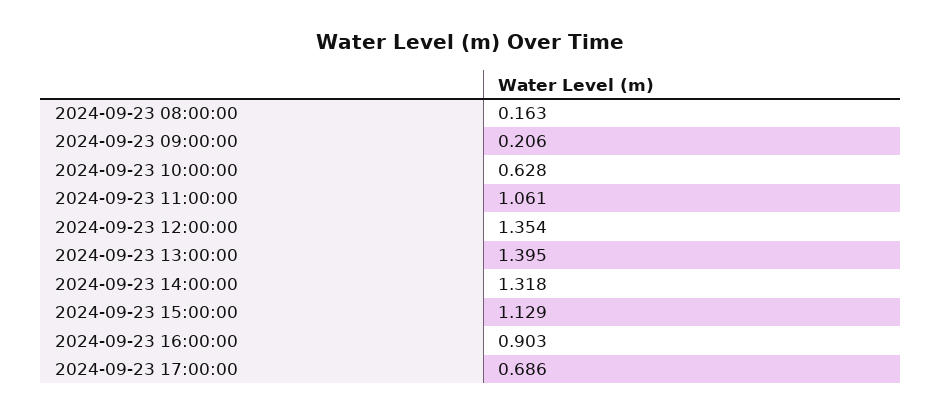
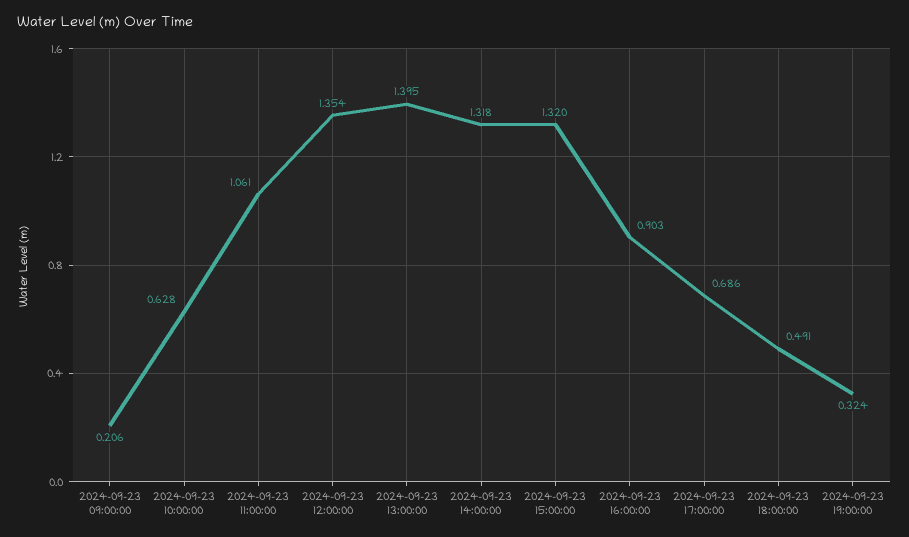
2024-09-23 08:00:00: 0.163 -> none
2024-09-23 15:00:00: 1.129 -> 1.32
2024-09-23 18:00:00: none -> 0.491
2024-09-23 19:00:00: none -> 0.324

